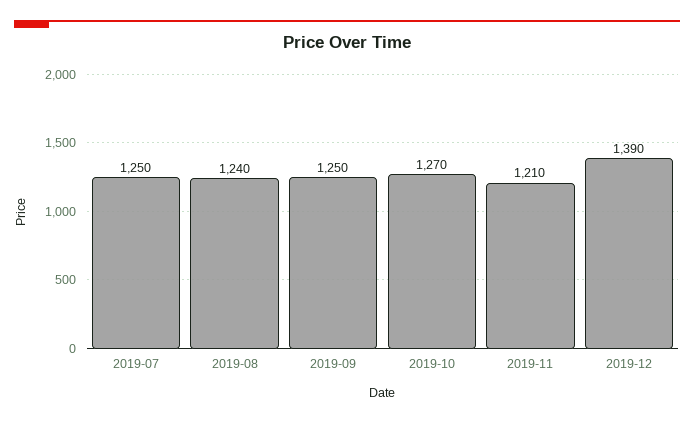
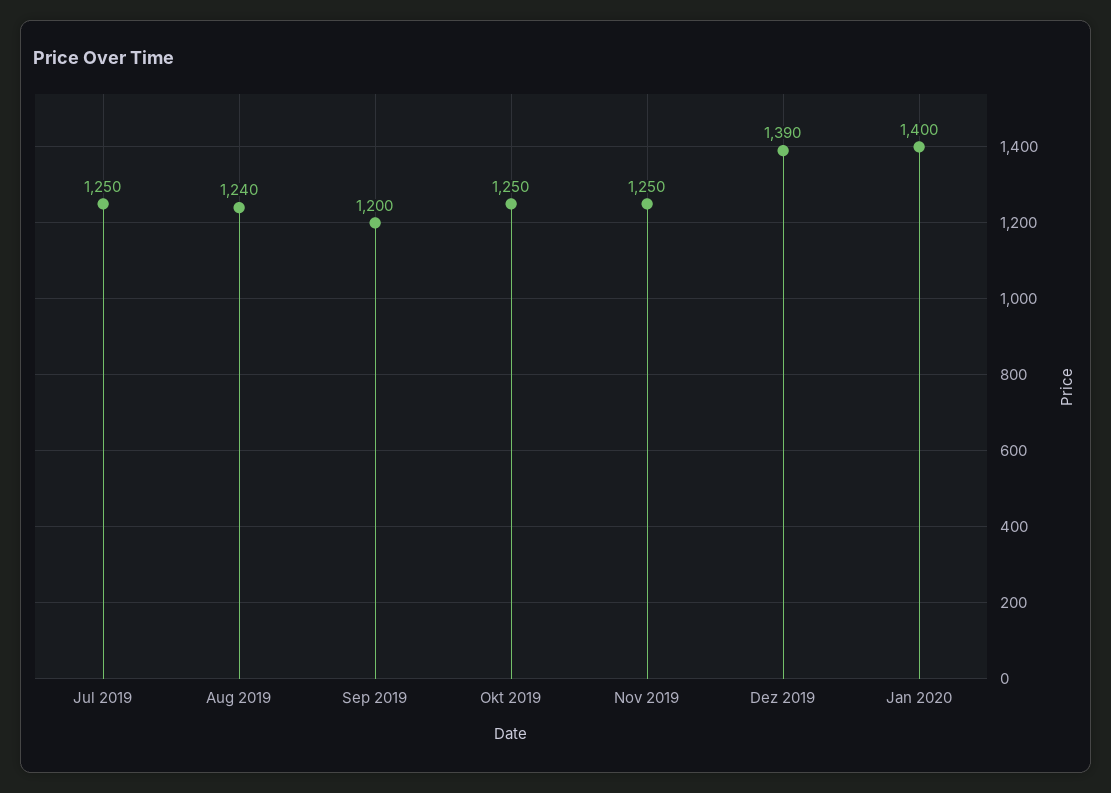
2019-09: 1250 -> 1200
2019-10: 1270 -> 1250
2019-11: 1210 -> 1250
Jan 2020: none -> 1400

